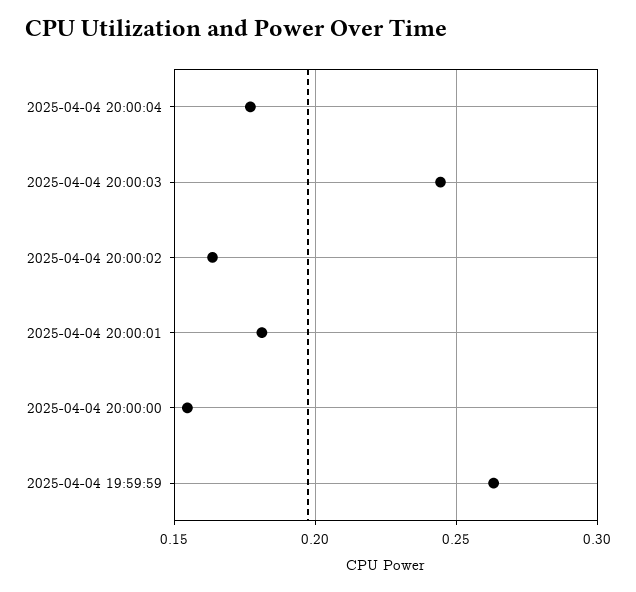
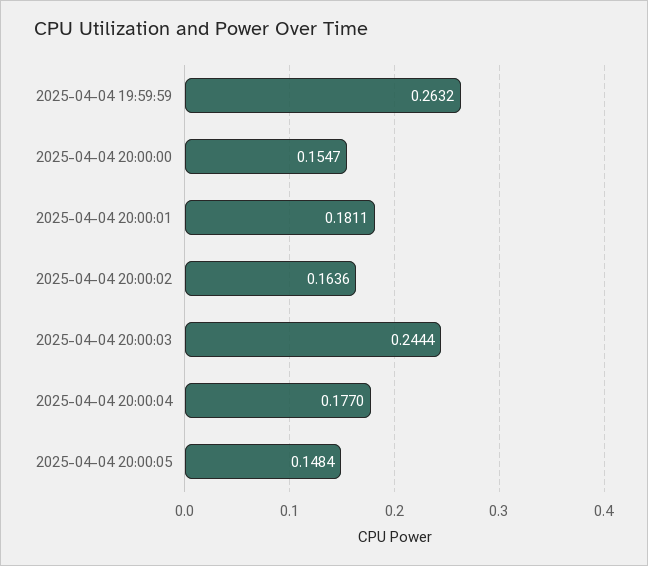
2025-04-04 20:00:05: none -> 0.1484

